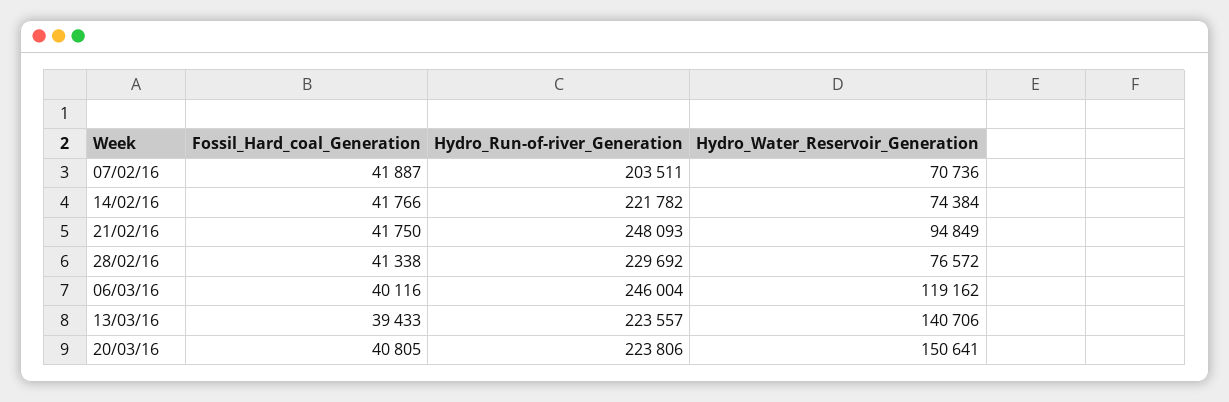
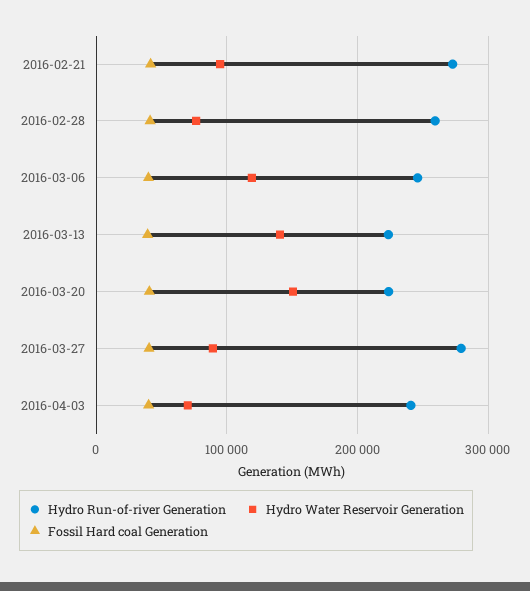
Fossil_Hard_coal_Generation, 07/02/16: 41887 -> none
Hydro_Run-of-river_Generation, 07/02/16: 203511 -> none
Hydro_Water_Reservoir_Generation, 07/02/16: 70736 -> none
Fossil_Hard_coal_Generation, 14/02/16: 41766 -> none
Hydro_Run-of-river_Generation, 14/02/16: 221782 -> none
Hydro_Water_Reservoir_Generation, 14/02/16: 74384 -> none
Hydro_Run-of-river_Generation, 21/02/16: 248093 -> 270000
Hydro_Run-of-river_Generation, 28/02/16: 229692 -> 260000
Hydro_Run-of-river_Generation, 2016-03-27: none -> 280000
Hydro_Water_Reservoir_Generation, 2016-03-27: none -> 90000
Fossil_Hard_coal_Generation, 2016-03-27: none -> 40000
Hydro_Run-of-river_Generation, 2016-04-03: none -> 240000
Hydro_Water_Reservoir_Generation, 2016-04-03: none -> 70000
Fossil_Hard_coal_Generation, 2016-04-03: none -> 40000

